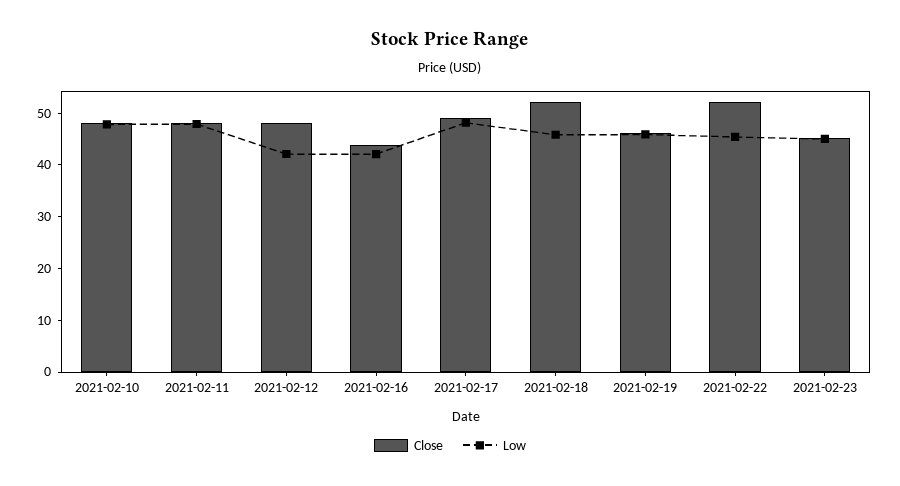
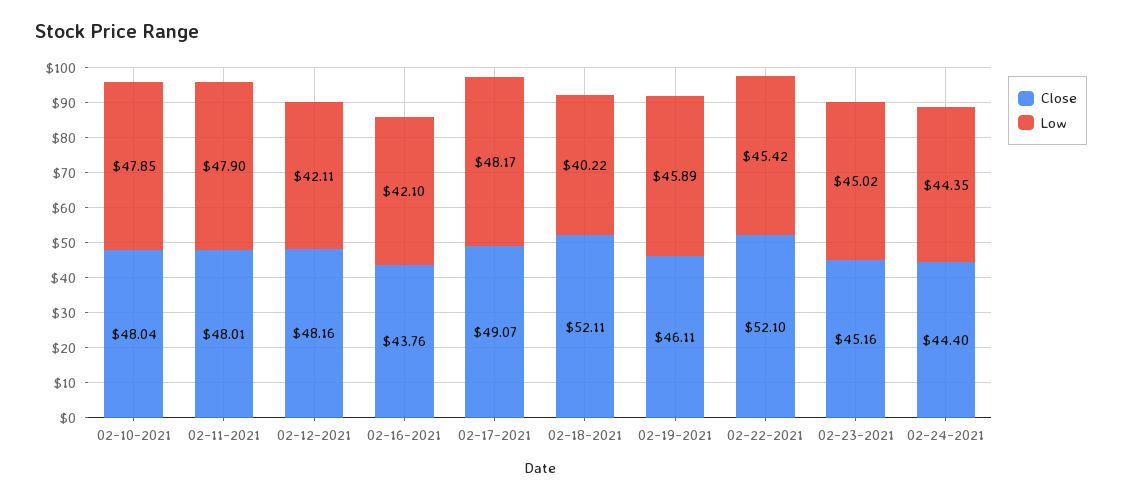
Low, 2021-02-18: 46 -> 40.22
Close, 02-24-2021: none -> 44.4
Low, 02-24-2021: none -> 44.35

